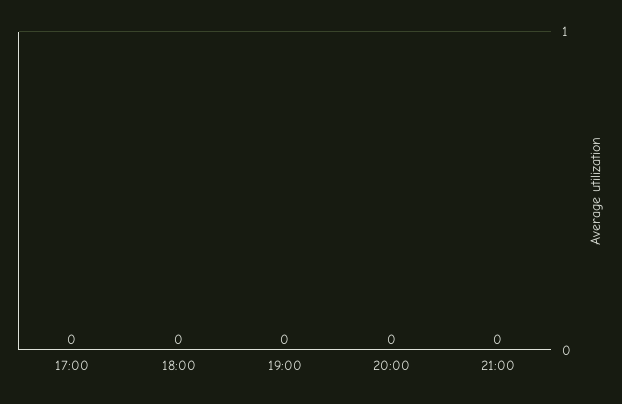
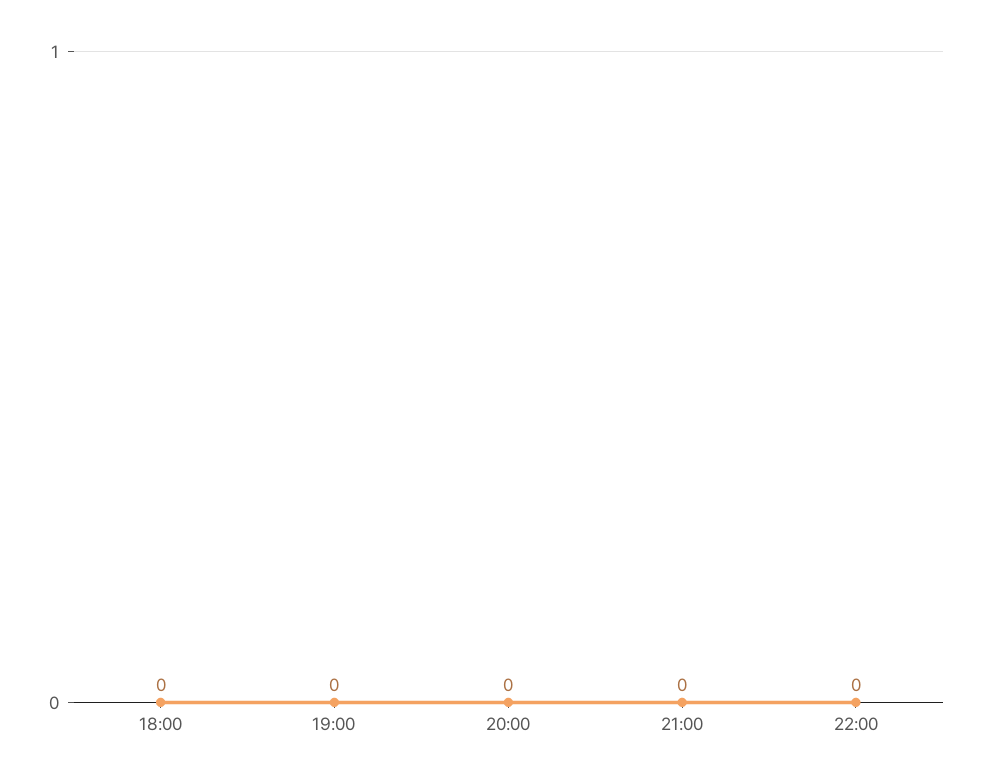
17:00: 0 -> none
22:00: none -> 0

